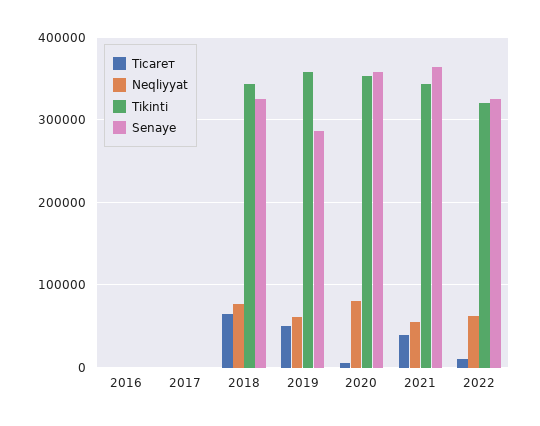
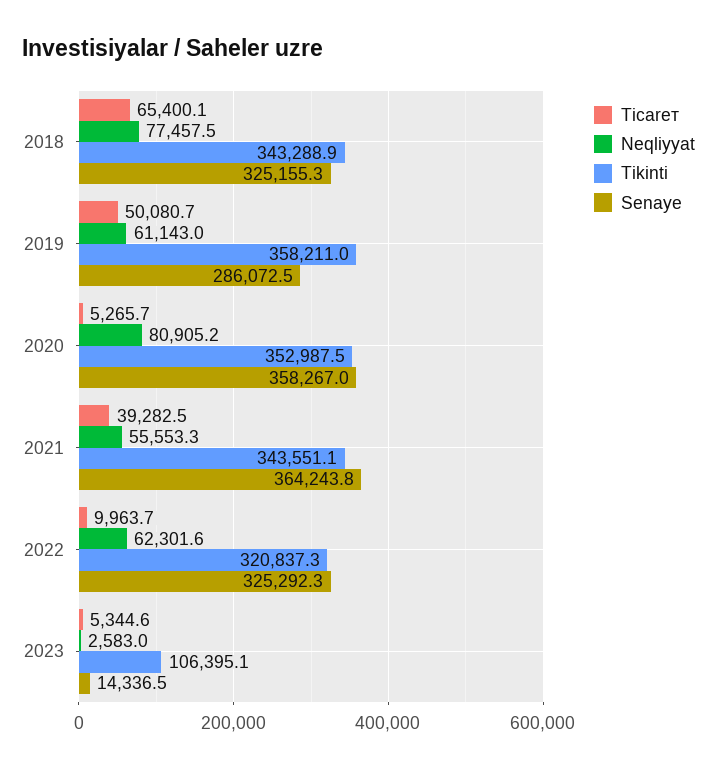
Ticarет, 2016: 0 -> none
Neqliyyat, 2016: 0 -> none
Tikinti, 2016: 0 -> none
Senaye, 2016: 0 -> none
Ticarет, 2017: 0 -> none
Neqliyyat, 2017: 0 -> none
Tikinti, 2017: 0 -> none
Senaye, 2017: 0 -> none
Ticarет, 2023: none -> 5344.6
Neqliyyat, 2023: none -> 2583
Tikinti, 2023: none -> 106395.1
Senaye, 2023: none -> 14336.5

